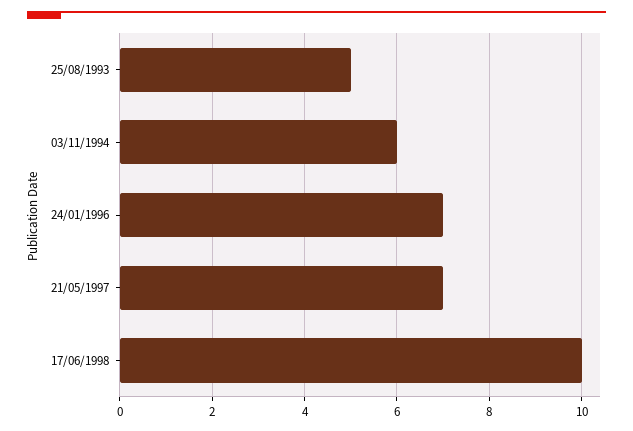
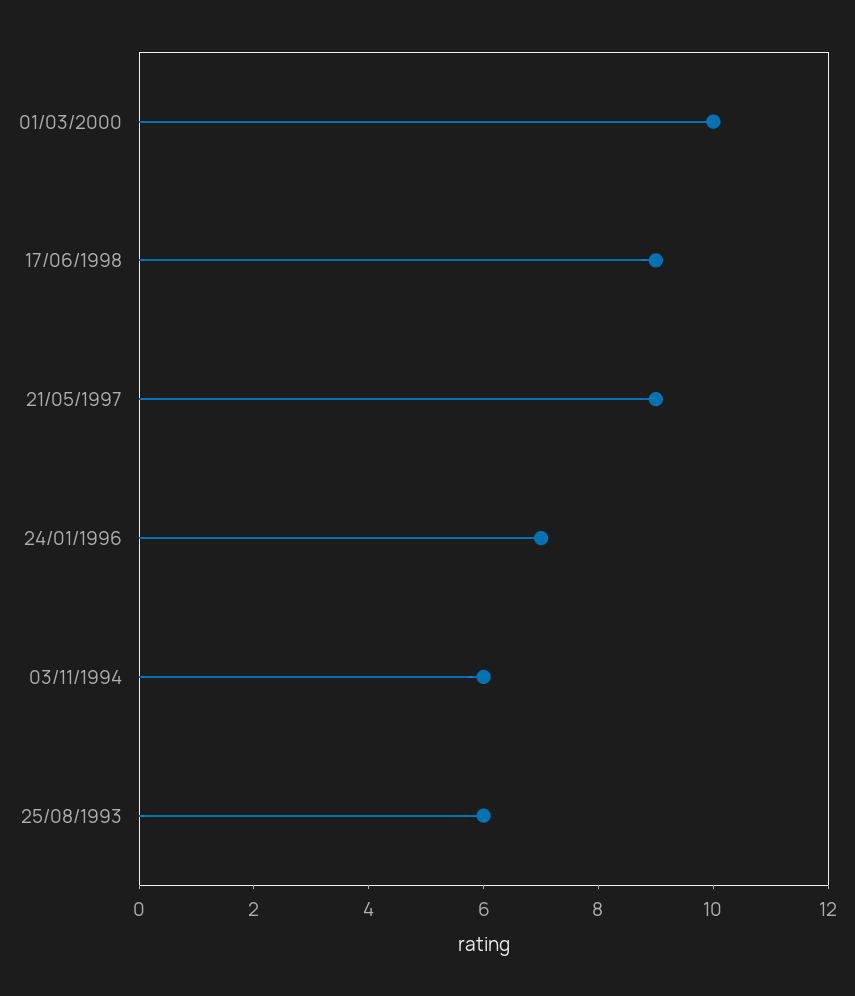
25/08/1993: 5 -> 6
21/05/1997: 7 -> 9
17/06/1998: 10 -> 9
01/03/2000: none -> 10

